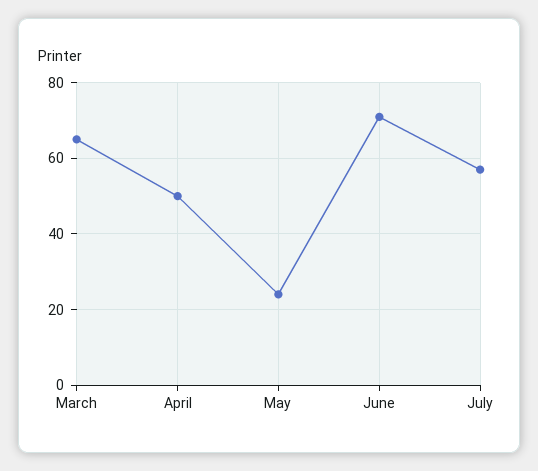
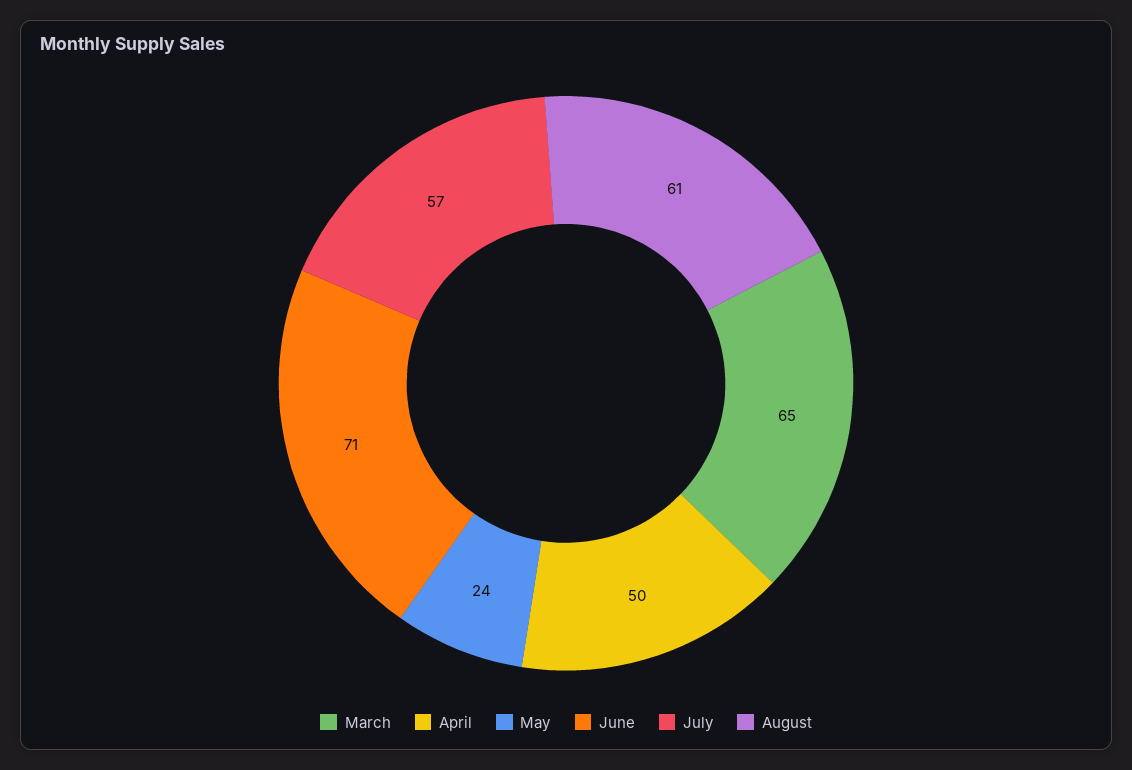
August: none -> 61

